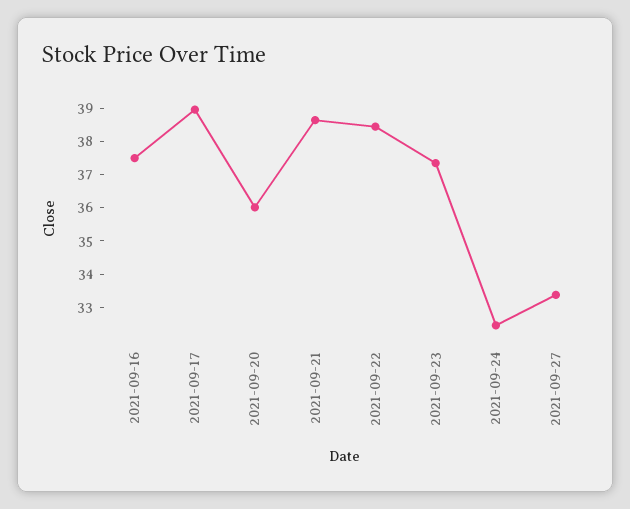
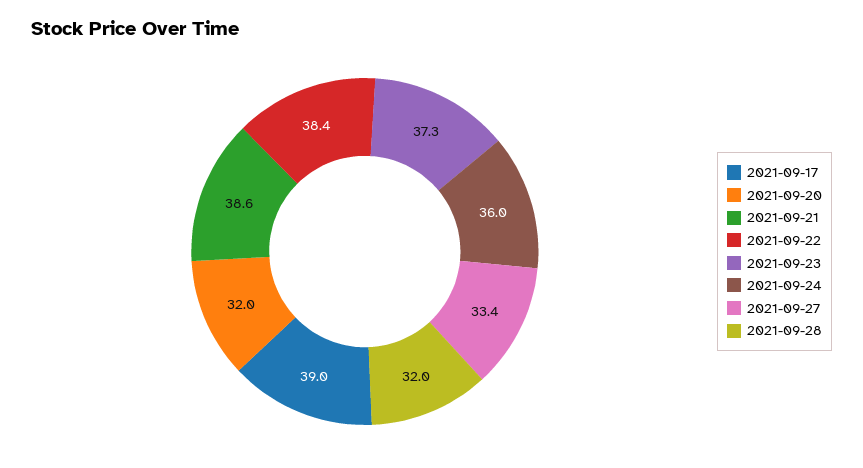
2021-09-16: 37.5 -> none
2021-09-20: 36 -> 32
2021-09-24: 32.5 -> 36
2021-09-28: none -> 32

